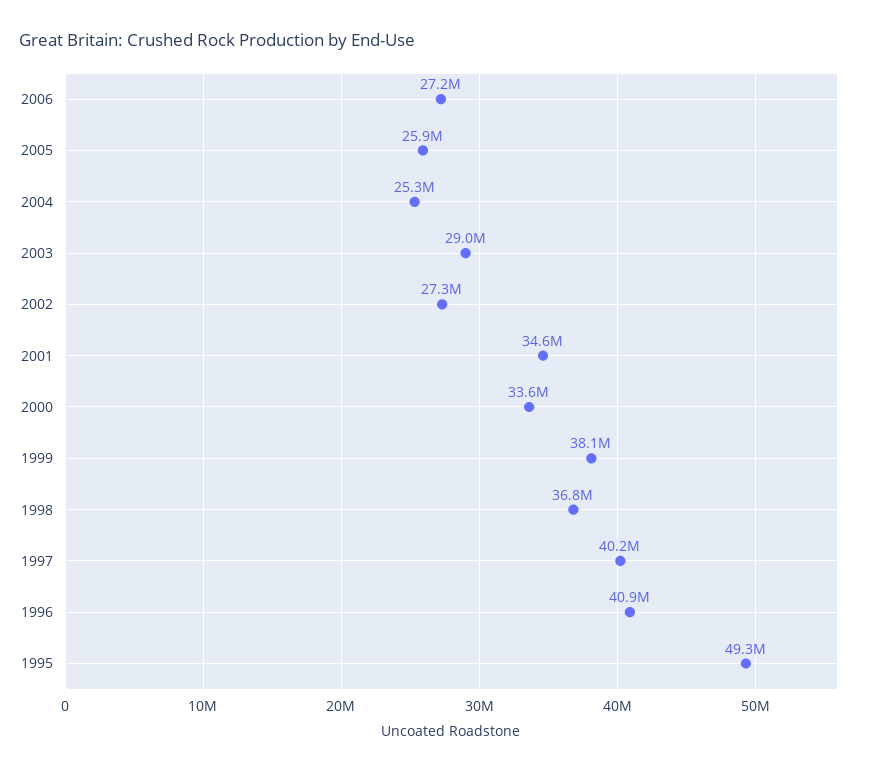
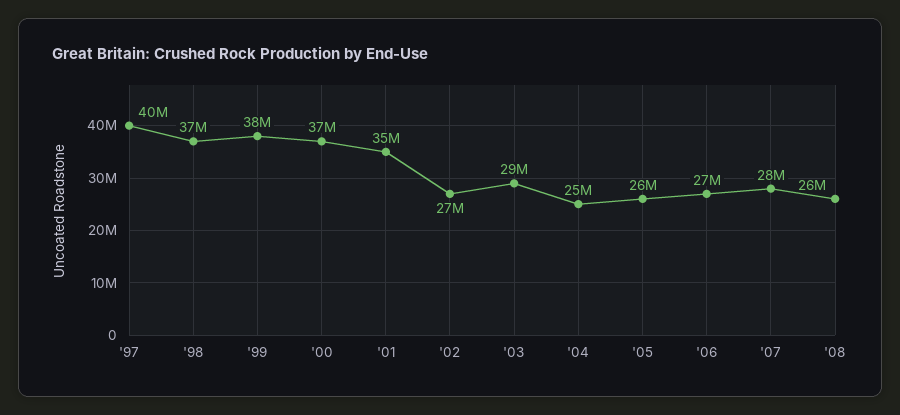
2000: 33600000 -> 37000000
1996: 40900000 -> none
1995: 49300000 -> none
'07: none -> 28000000
'08: none -> 26000000

